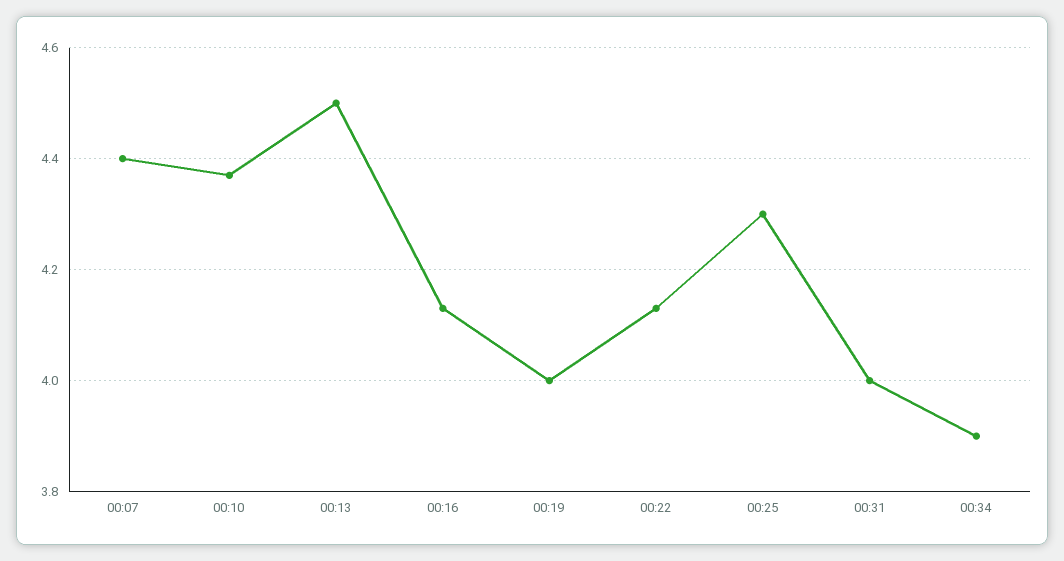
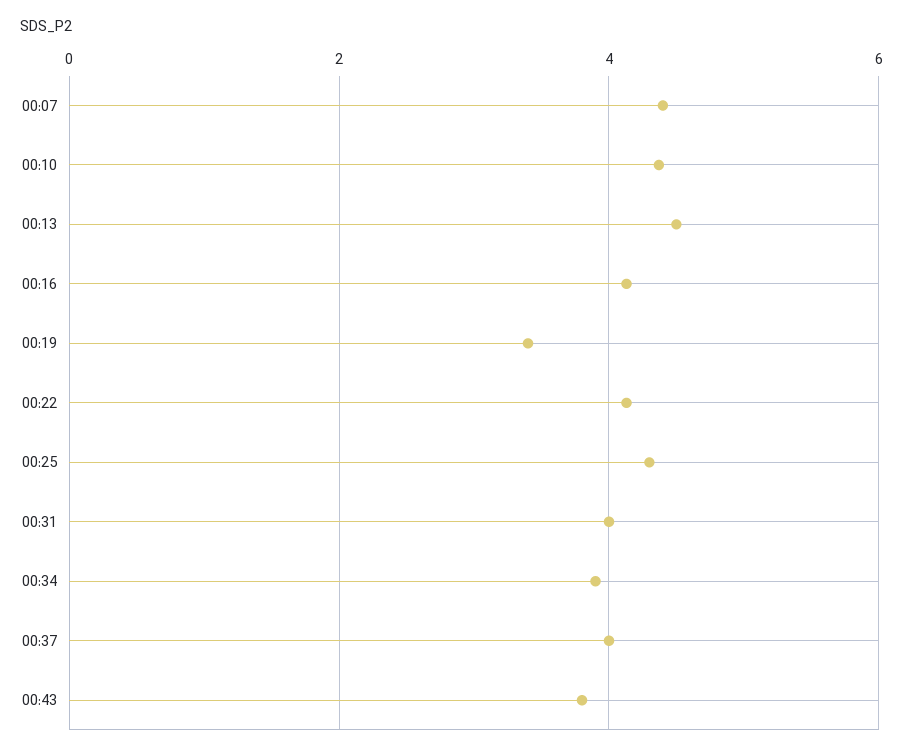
00:19: 4 -> 3.4
00:37: none -> 4
00:43: none -> 3.8

